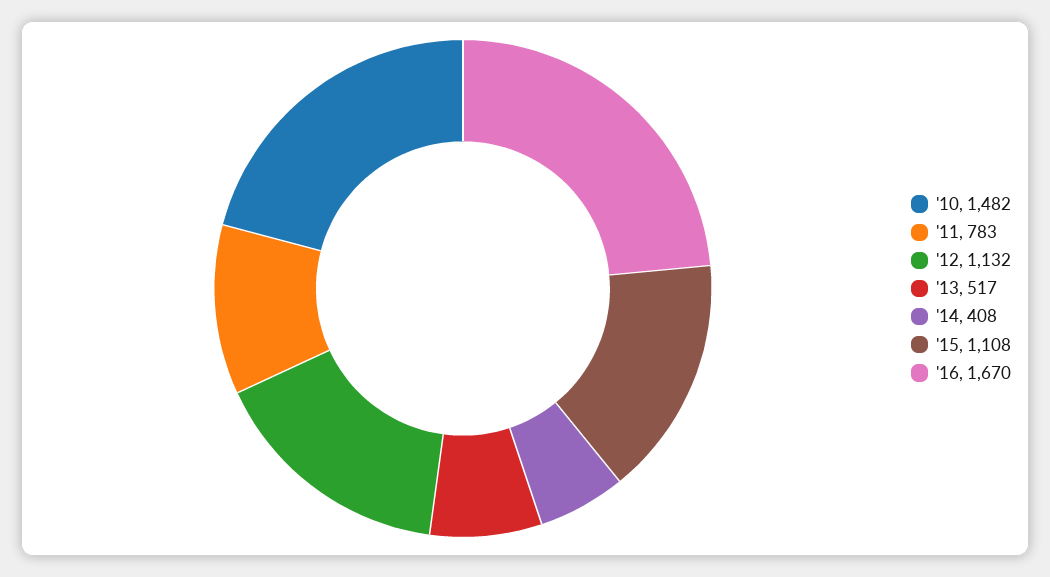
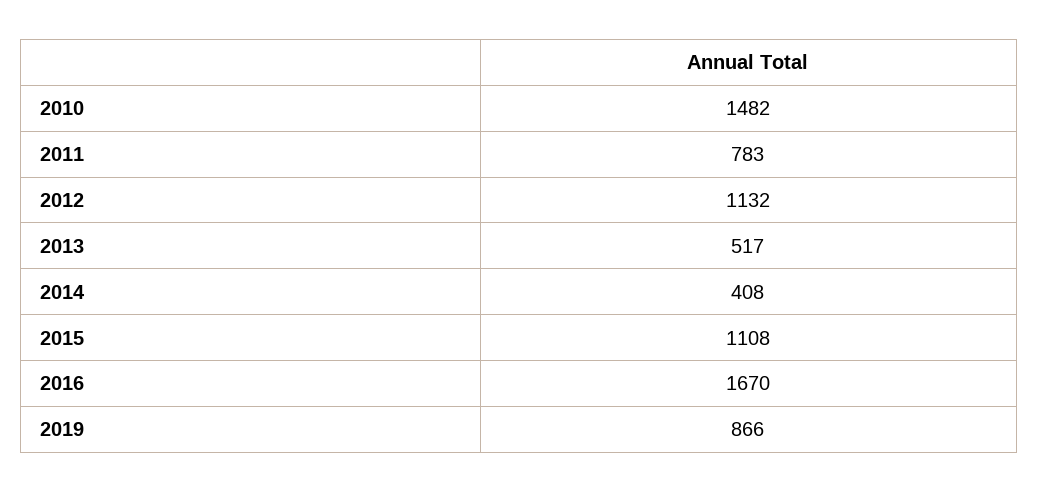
2019: none -> 866

